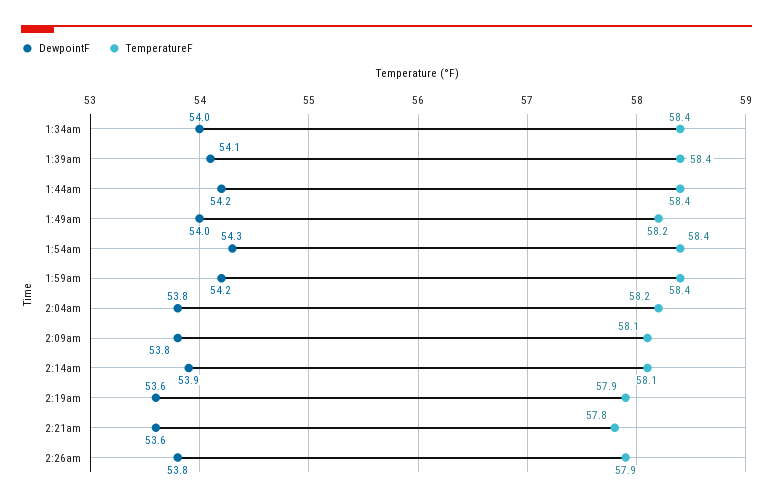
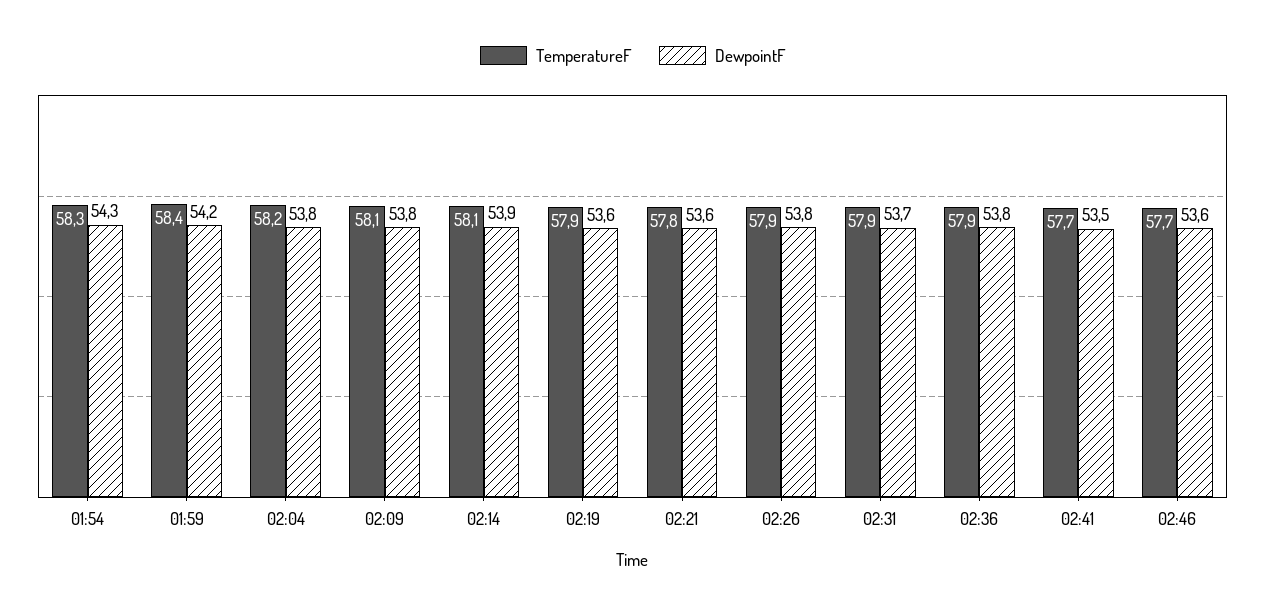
DewpointF, 1:34am: 54 -> none
TemperatureF, 1:34am: 58.4 -> none
DewpointF, 1:39am: 54.1 -> none
TemperatureF, 1:39am: 58.4 -> none
DewpointF, 1:44am: 54.2 -> none
TemperatureF, 1:44am: 58.4 -> none
DewpointF, 1:49am: 54 -> none
TemperatureF, 1:49am: 58.2 -> none
TemperatureF, 1:54am: 58.4 -> 58.3
TemperatureF, 02:31: none -> 57.9
DewpointF, 02:31: none -> 53.7
TemperatureF, 02:36: none -> 57.9
DewpointF, 02:36: none -> 53.8
TemperatureF, 02:41: none -> 57.7
DewpointF, 02:41: none -> 53.5
TemperatureF, 02:46: none -> 57.7
DewpointF, 02:46: none -> 53.6

